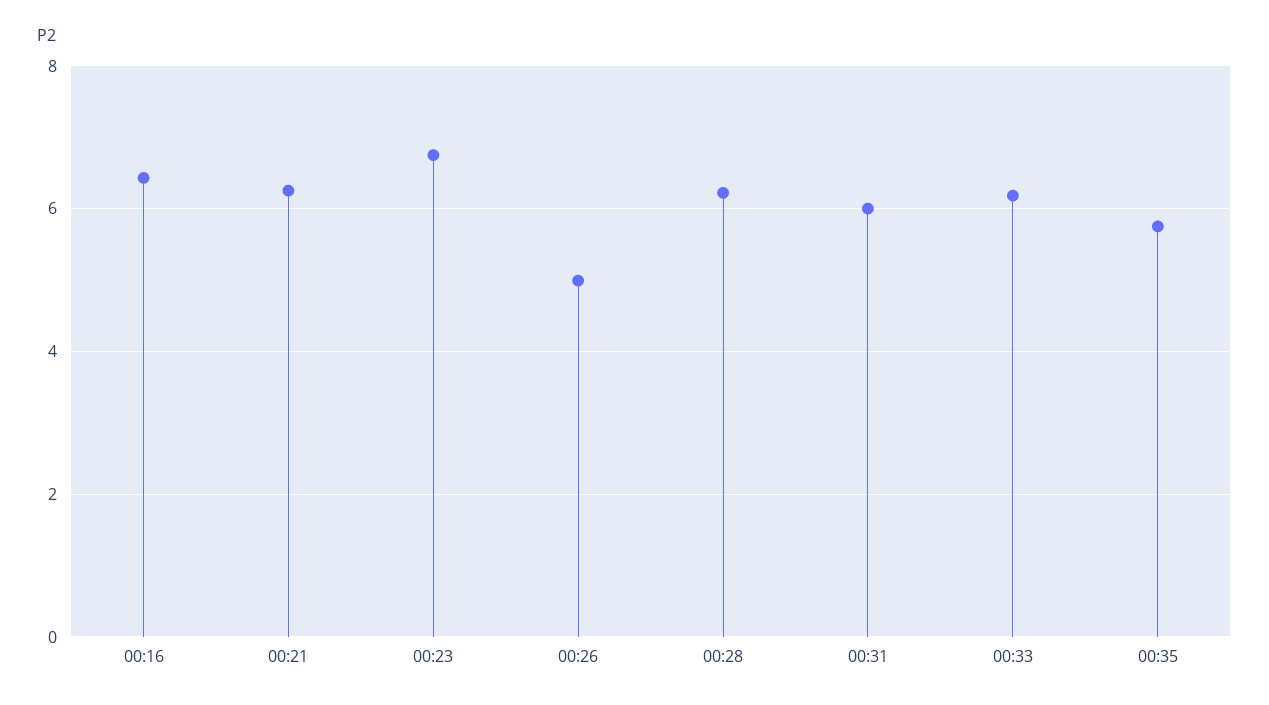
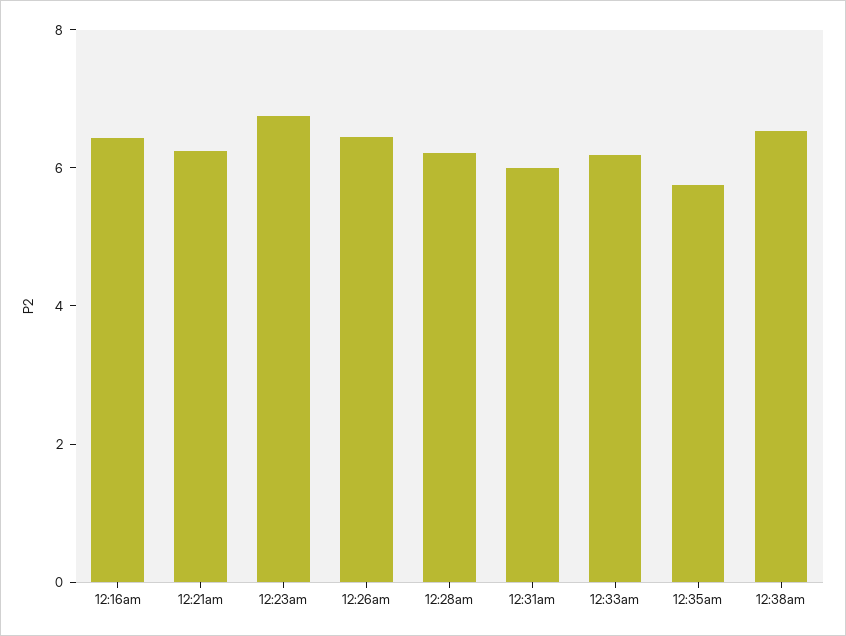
00:26: 5 -> 6.5
12:38am: none -> 6.5

